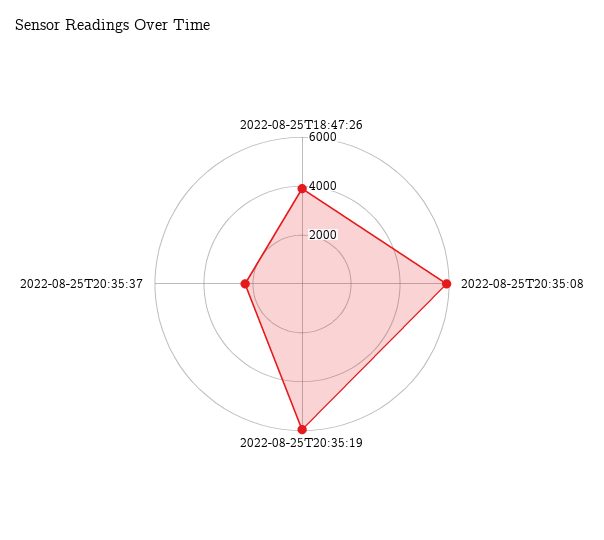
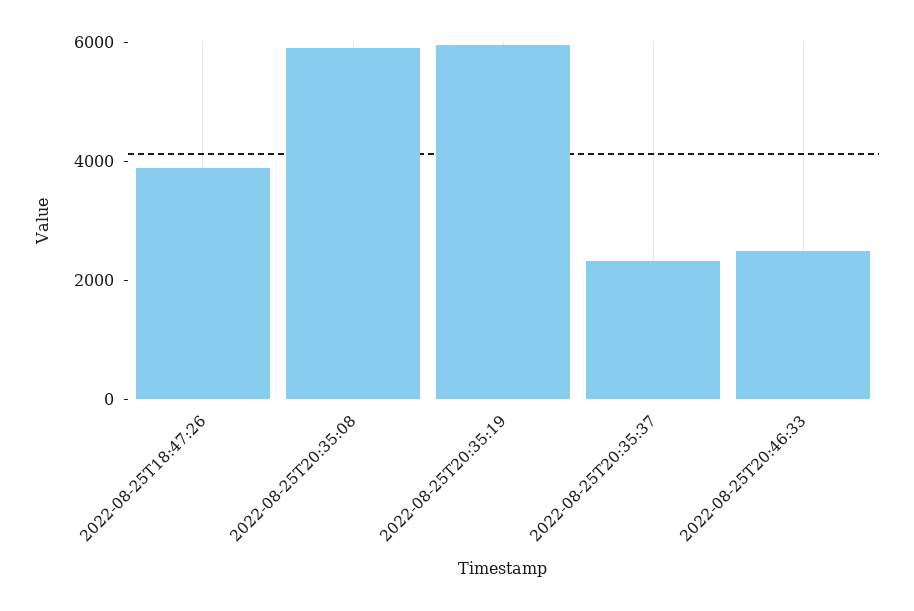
2022-08-25T20:46:33: none -> 2500

